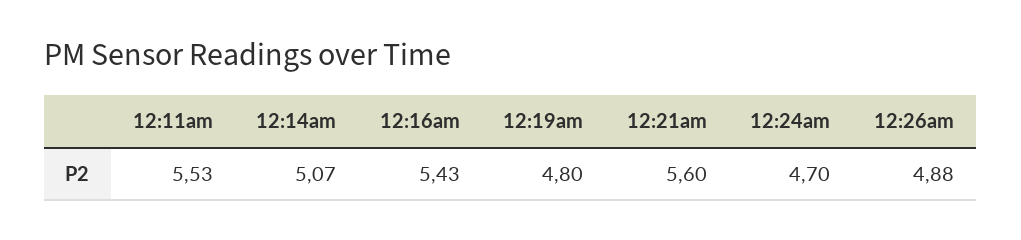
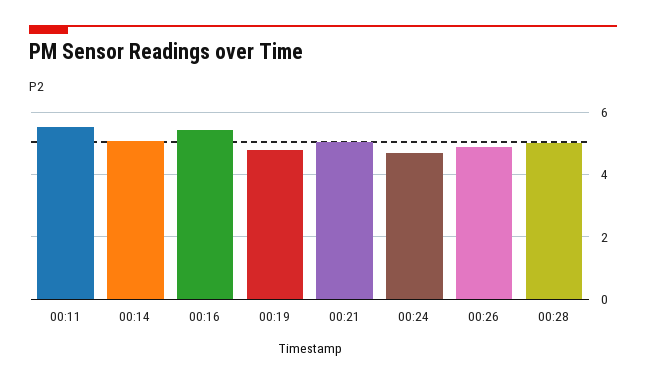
12:21am: 5.6 -> 5
00:28: none -> 5

